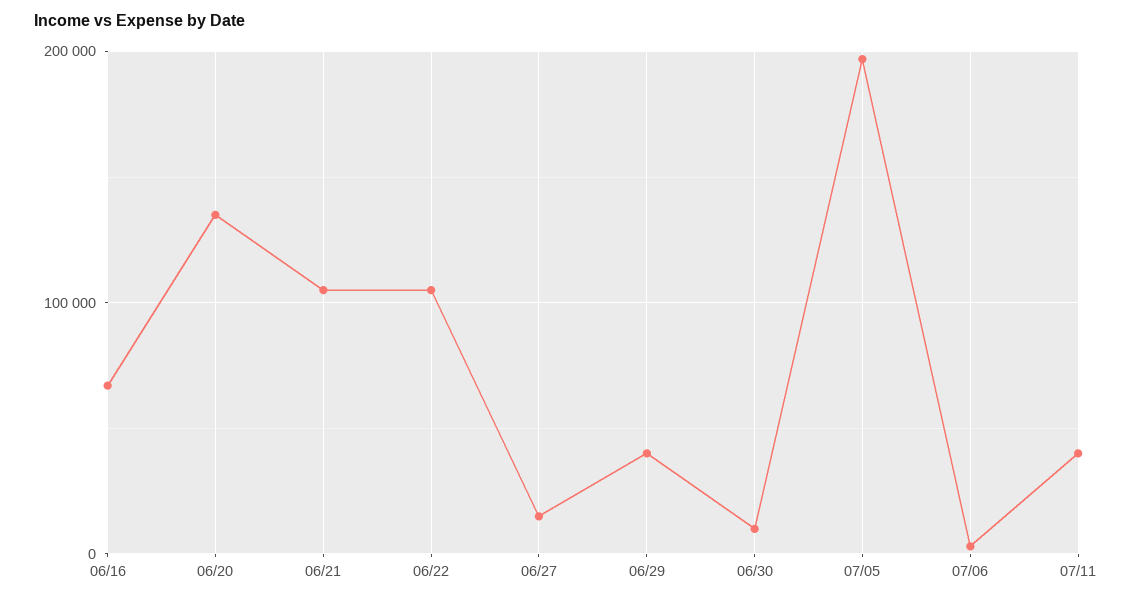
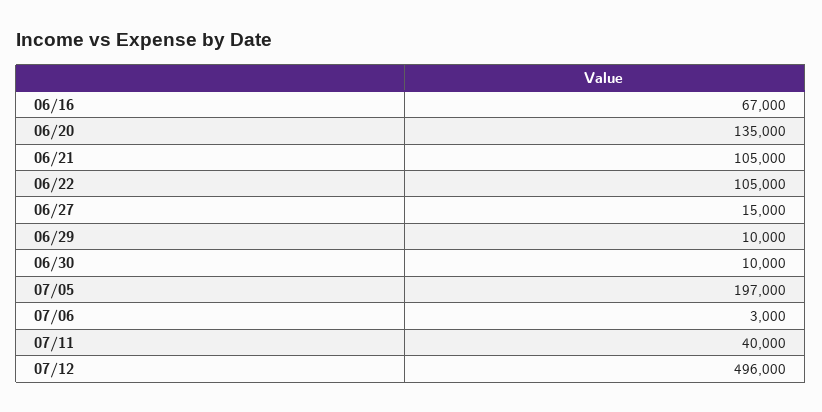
06/29: 40000 -> 10000
07/12: none -> 496000

